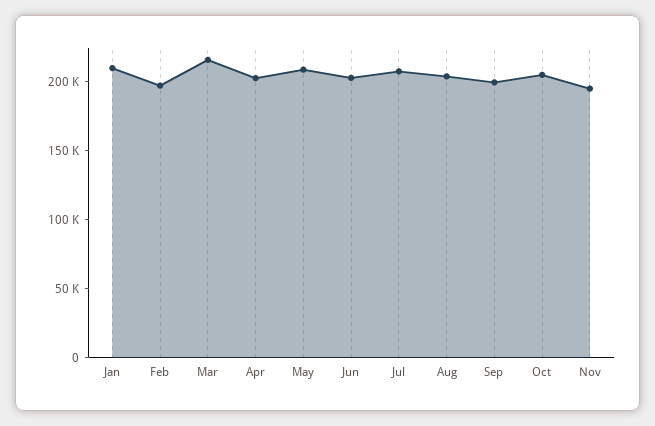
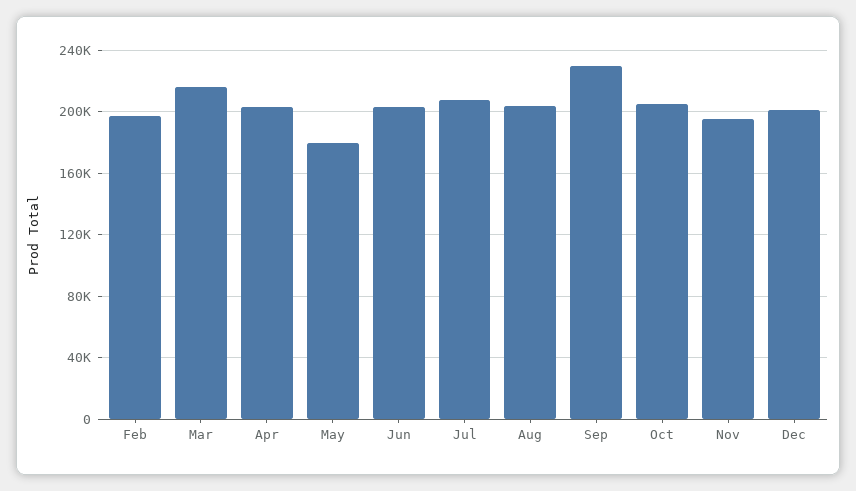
Jan: 210000 -> none
May: 210000 -> 180000
Sep: 200000 -> 230000
Dec: none -> 200000

